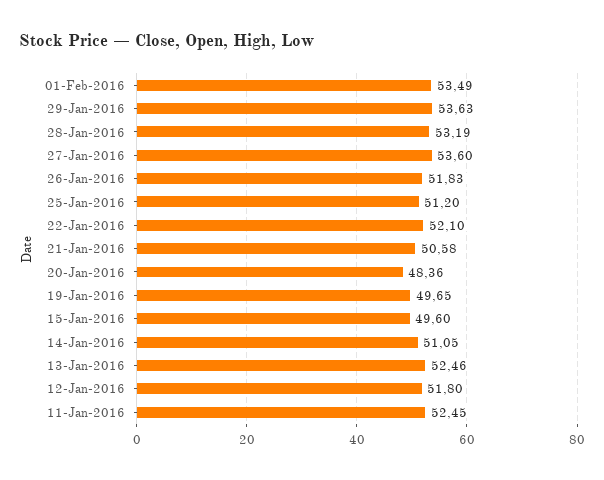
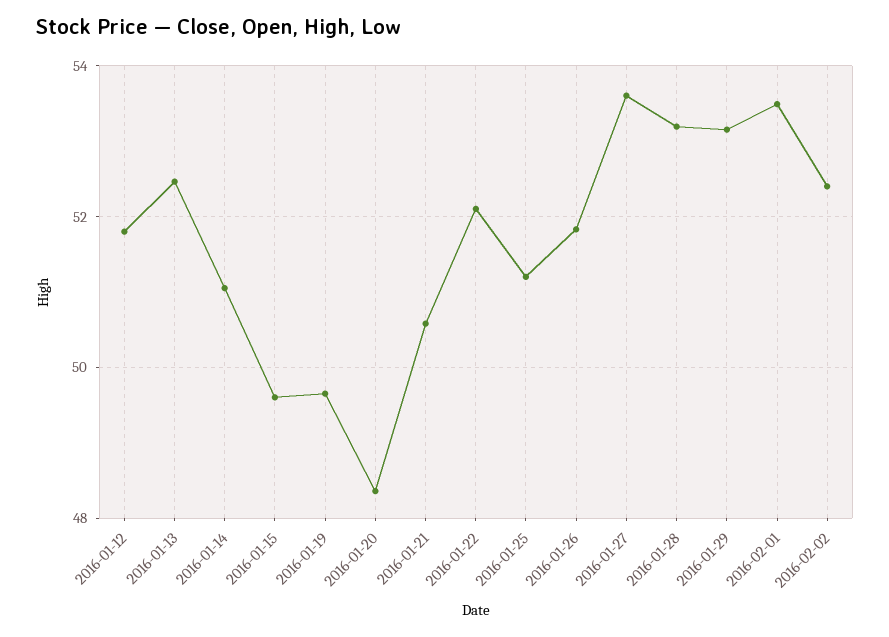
29-Jan-2016: 53.63 -> 53.2
11-Jan-2016: 52.45 -> none
2016-02-02: none -> 52.4

